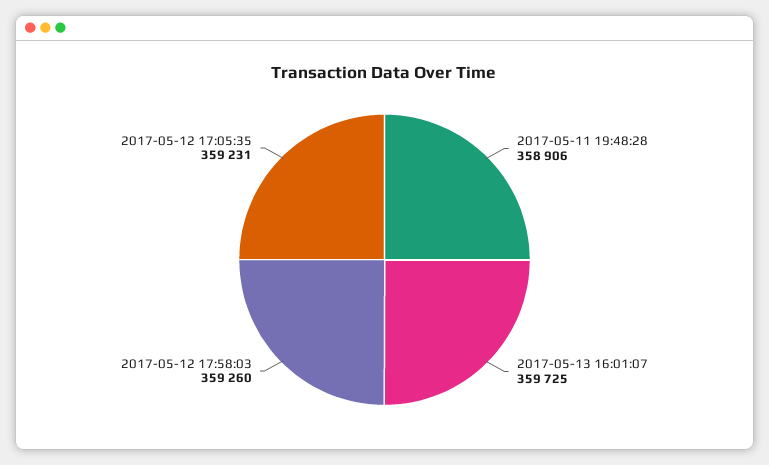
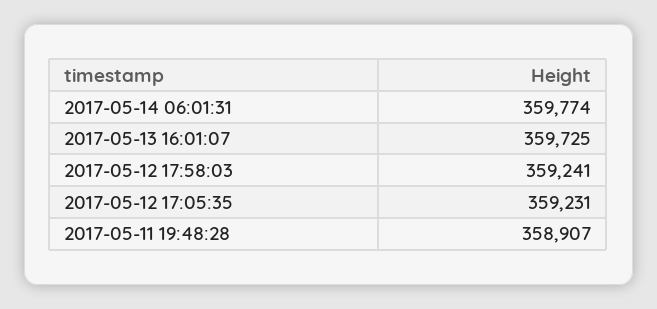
2017-05-11 19:48:28: 358906 -> 358907
2017-05-12 17:58:03: 359260 -> 359241
2017-05-14 06:01:31: none -> 359774

